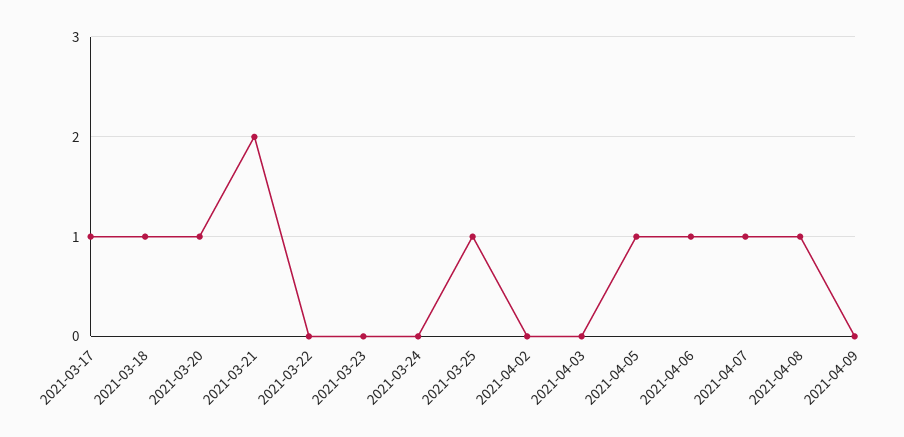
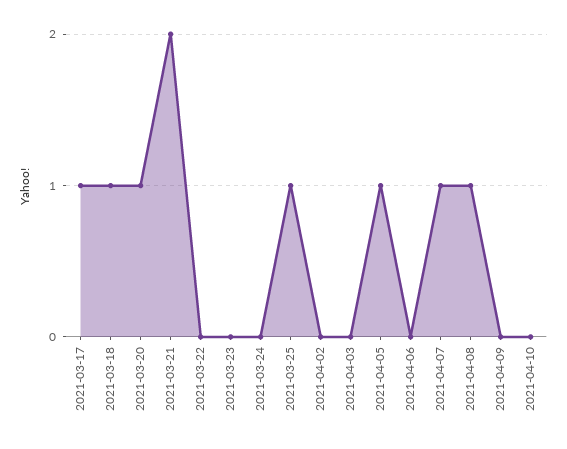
2021-04-06: 1 -> 0
2021-04-10: none -> 0

